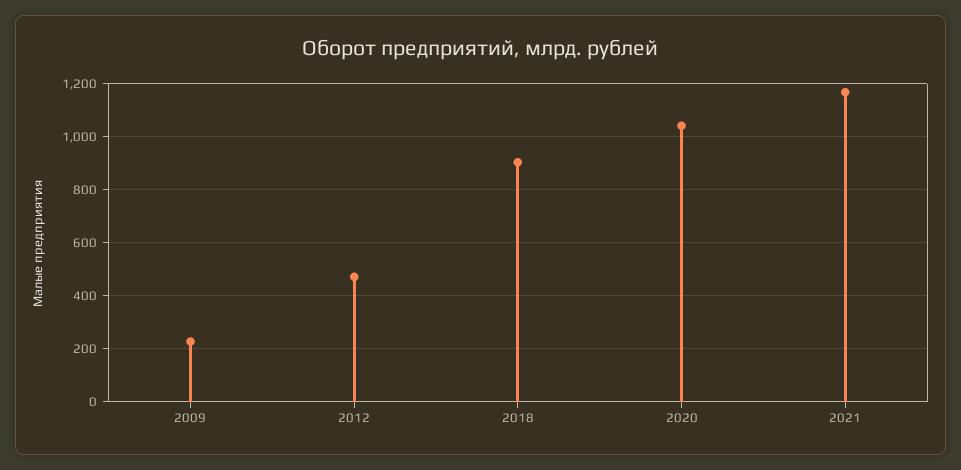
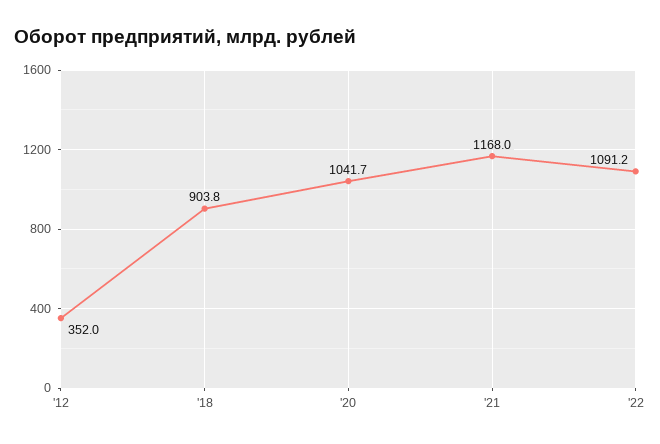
2009: 225 -> none
2012: 475 -> 352
'22: none -> 1091.2

